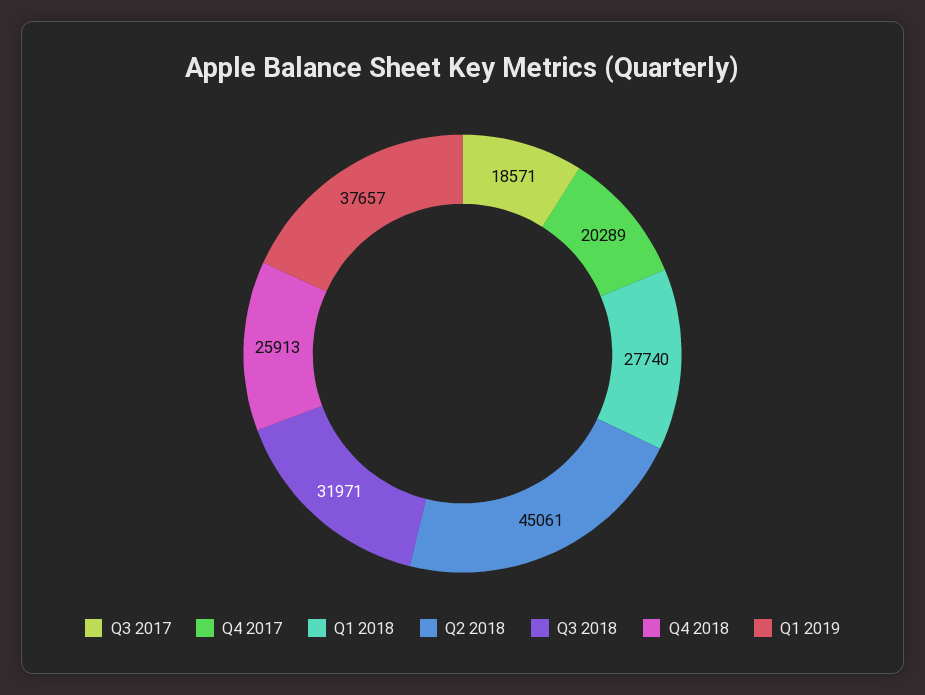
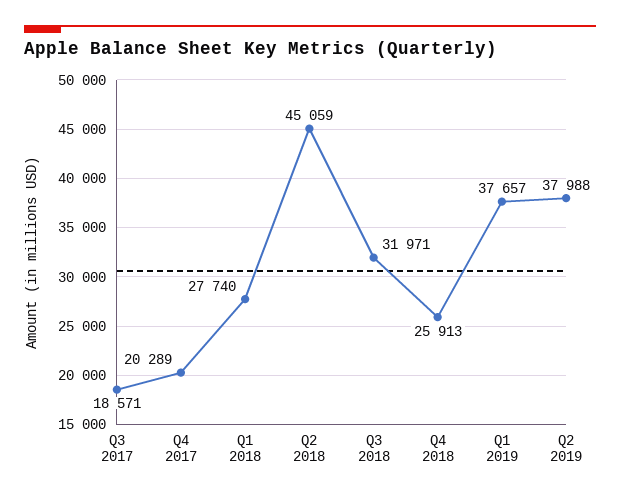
Q2 2018: 45061 -> 45059
Q2 2019: none -> 37988

